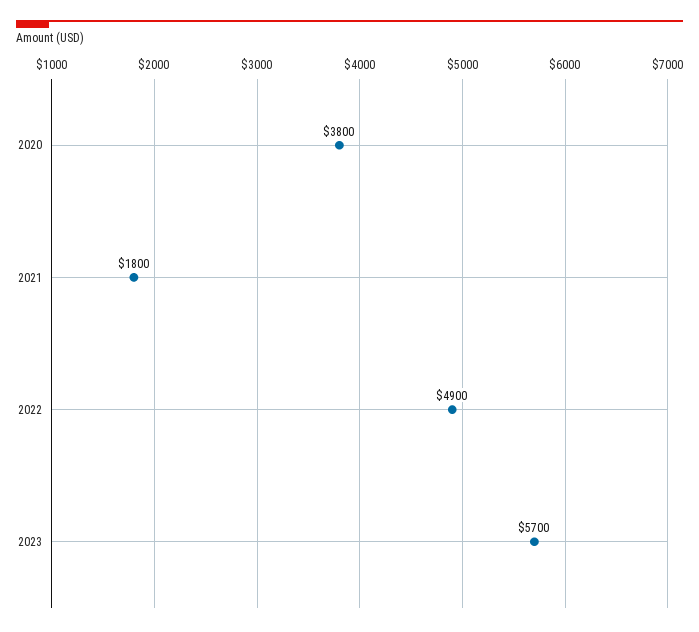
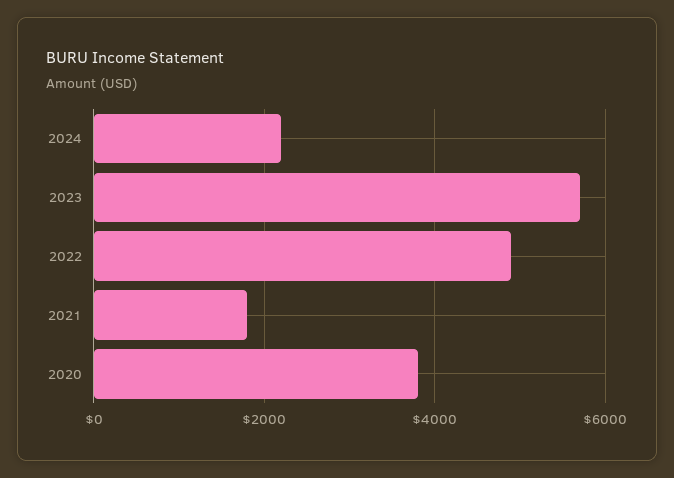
2024: none -> 2200

